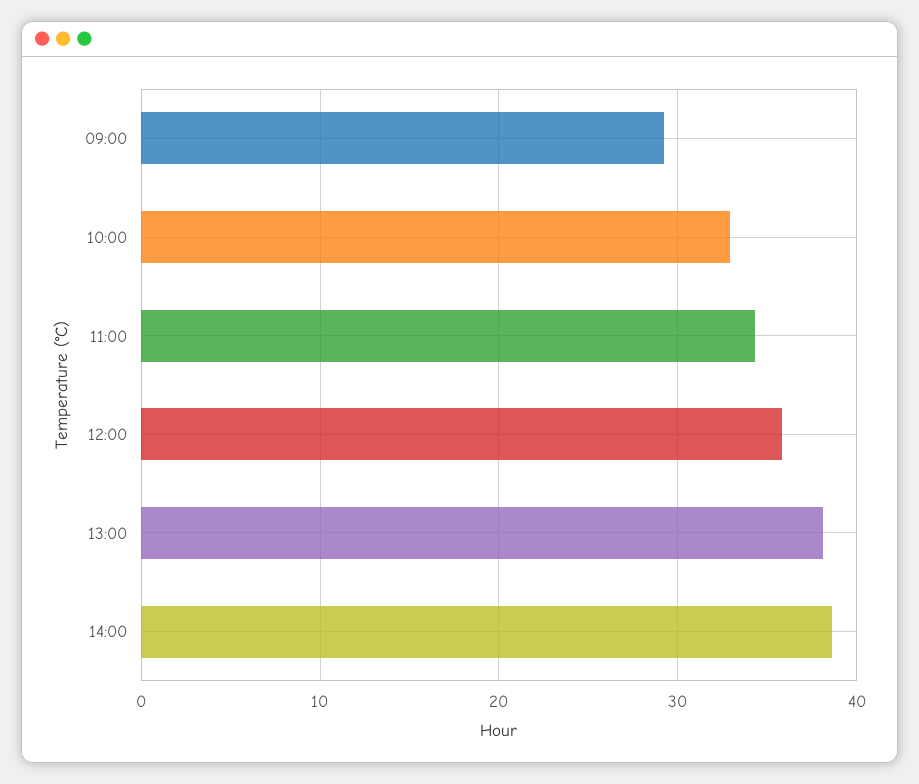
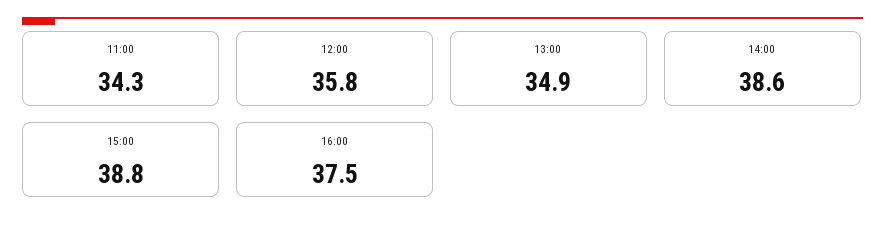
09:00: 29 -> none
10:00: 33 -> none
13:00: 38 -> 34.9
15:00: none -> 38.8
16:00: none -> 37.5

